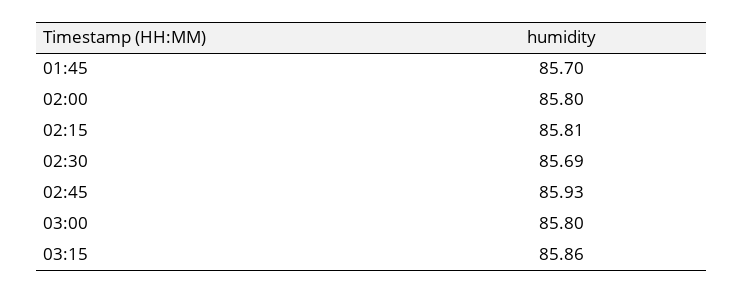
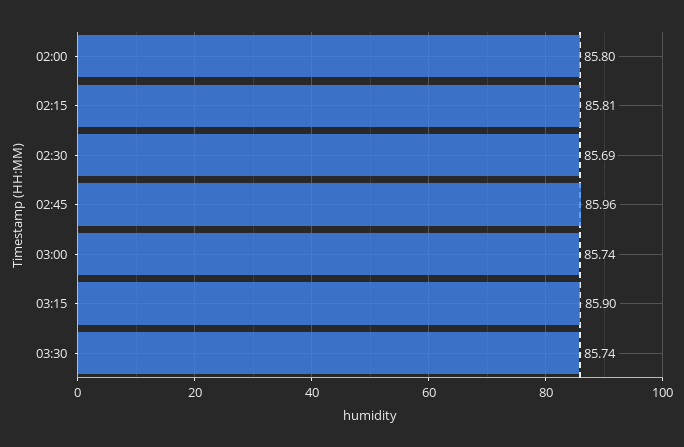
01:45: 85.7 -> none
02:45: 85.93 -> 85.96
03:00: 85.8 -> 85.74
03:15: 85.86 -> 85.9
03:30: none -> 85.74

